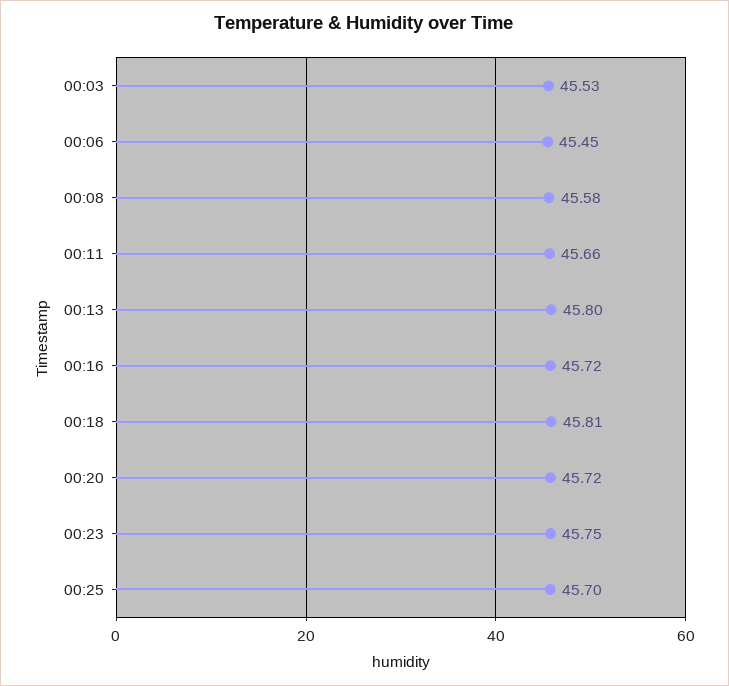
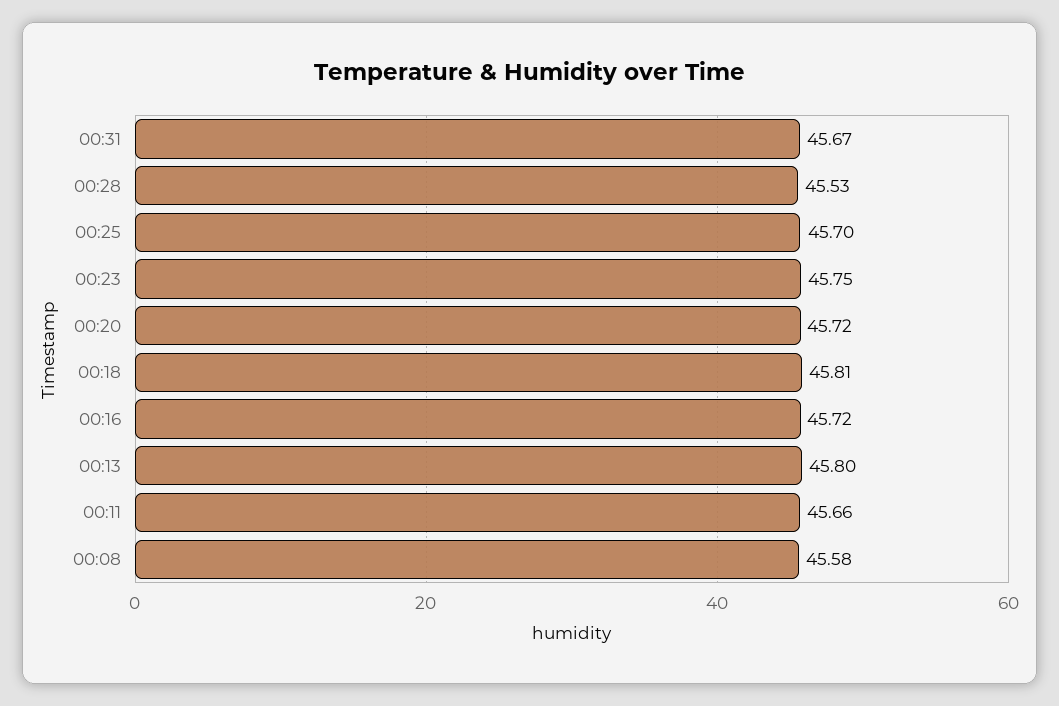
00:03: 45.53 -> none
00:06: 45.45 -> none
00:31: none -> 45.67
00:28: none -> 45.53

